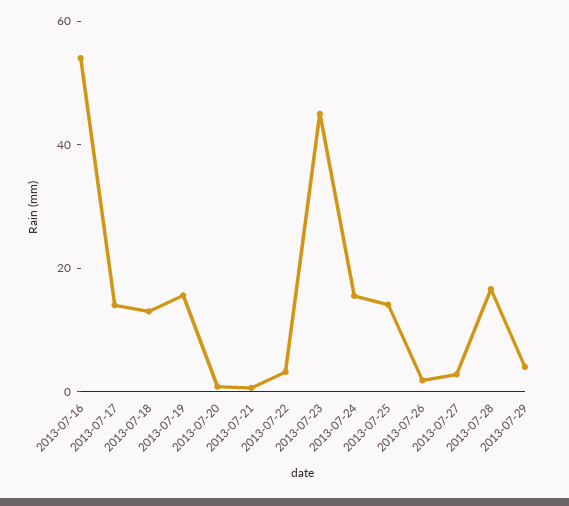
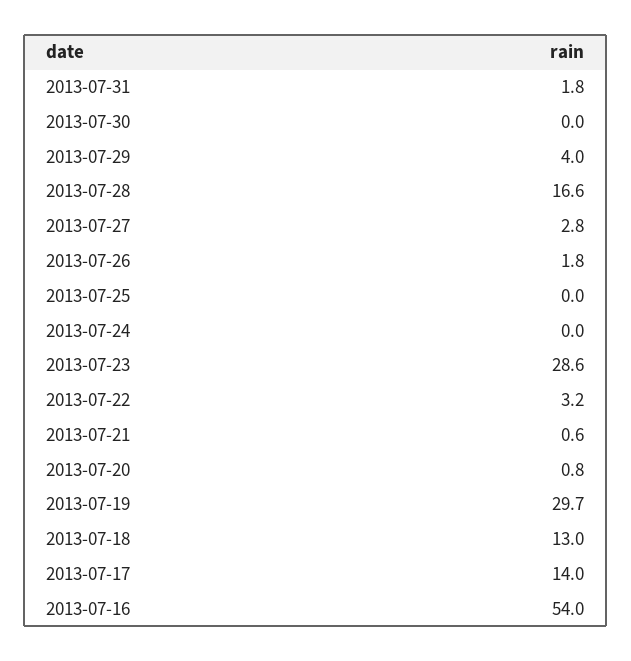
2013-07-19: 15 -> 29.7
2013-07-23: 45 -> 28.6
2013-07-24: 15 -> 0
2013-07-25: 15 -> 0
2013-07-31: none -> 1.8
2013-07-30: none -> 0

